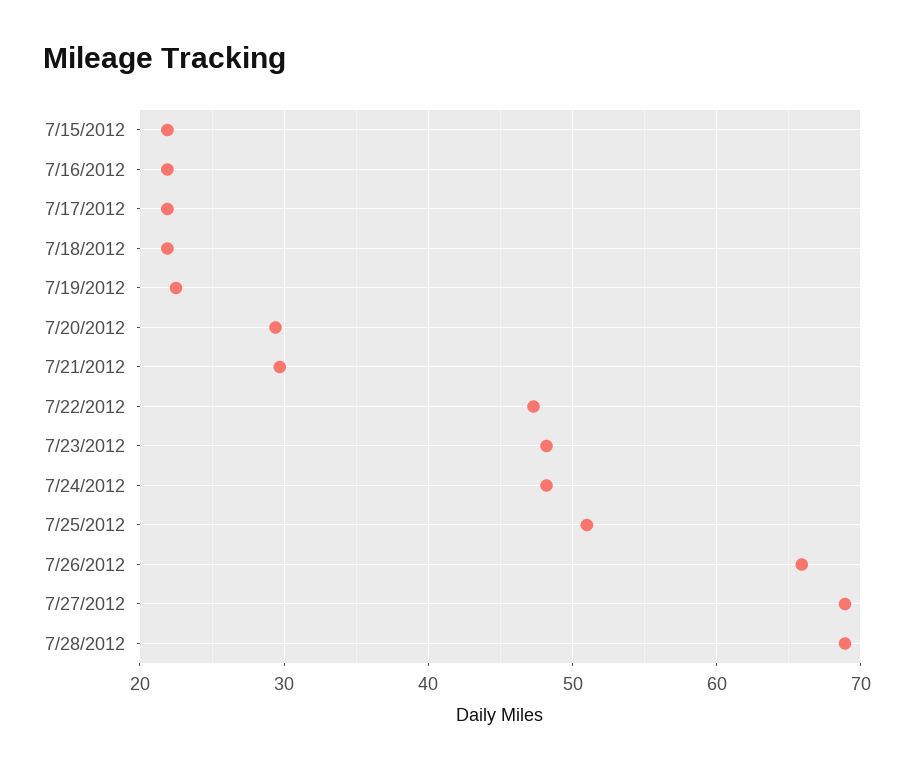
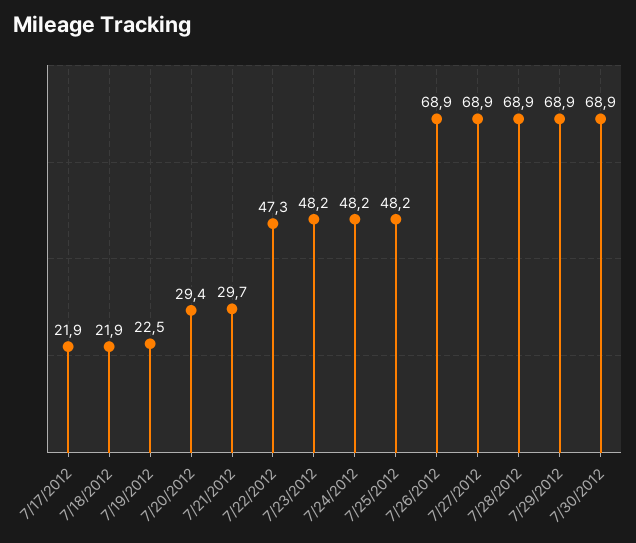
7/15/2012: 22 -> none
7/16/2012: 22 -> none
7/25/2012: 51 -> 48.2
7/26/2012: 66 -> 68.9
7/29/2012: none -> 68.9
7/30/2012: none -> 68.9

